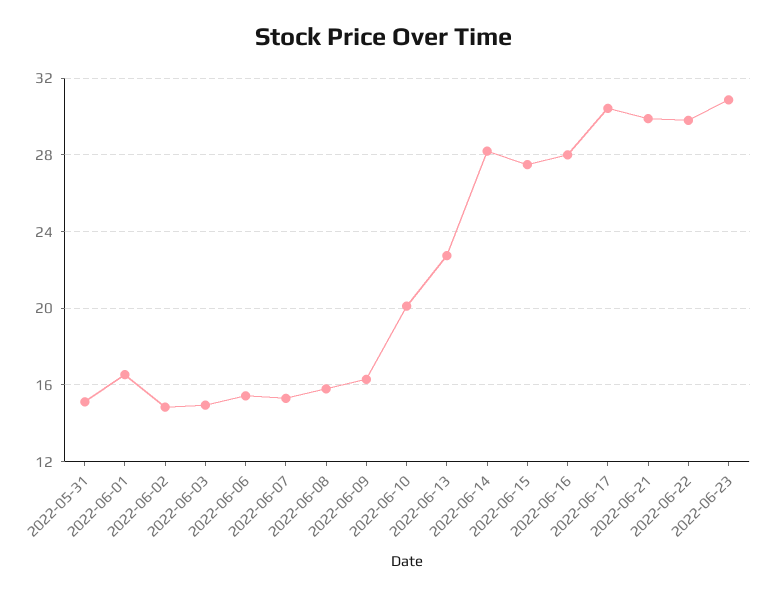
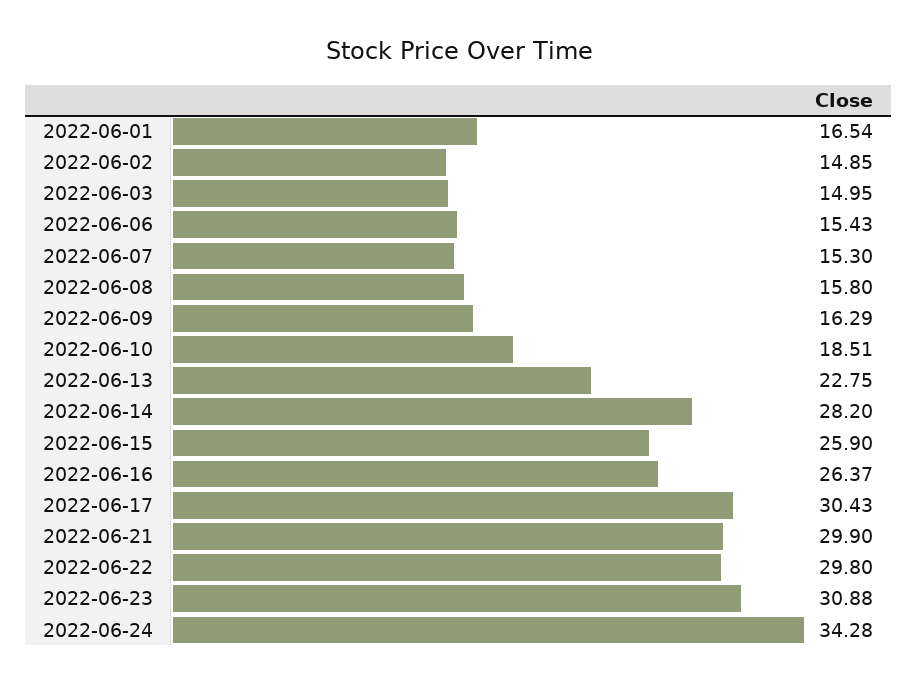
2022-05-31: 15 -> none
2022-06-10: 20 -> 18.51
2022-06-15: 27.5 -> 25.9
2022-06-16: 28 -> 26.37
2022-06-24: none -> 34.28

